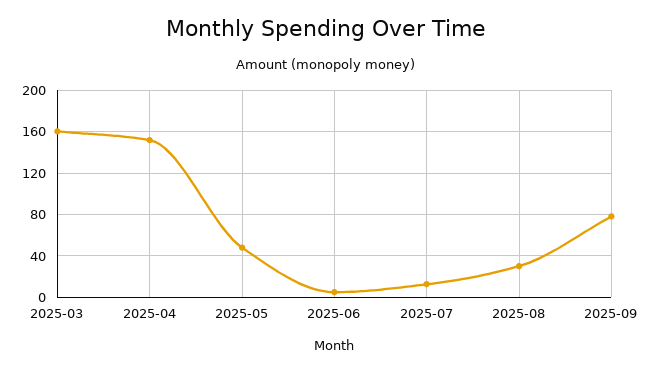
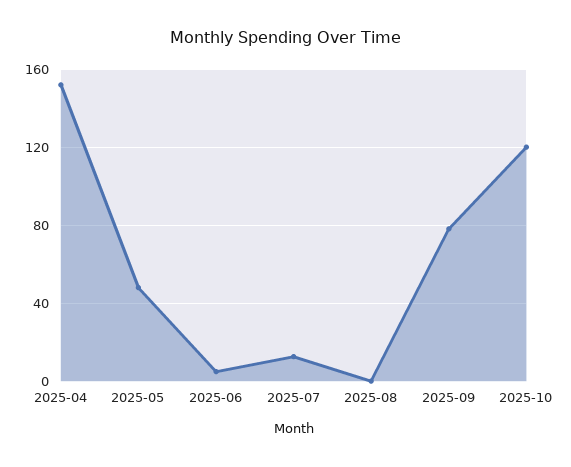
2025-03: 160 -> none
2025-08: 30 -> 0
2025-10: none -> 120

